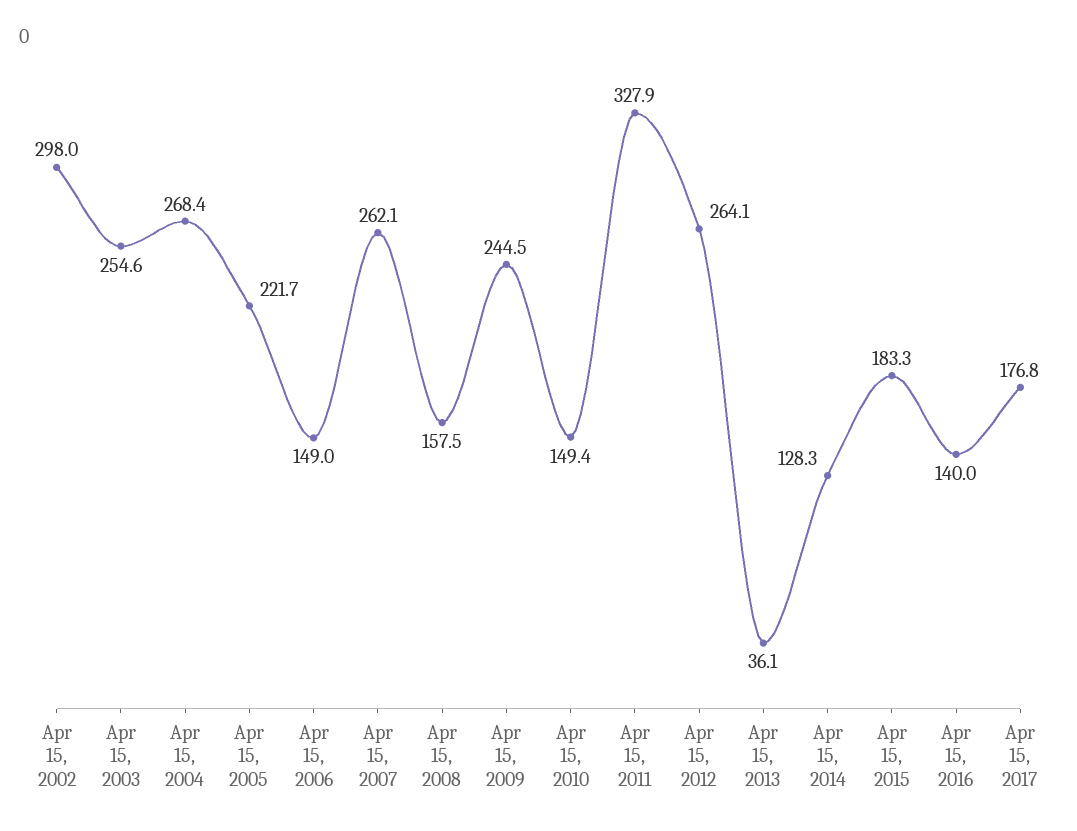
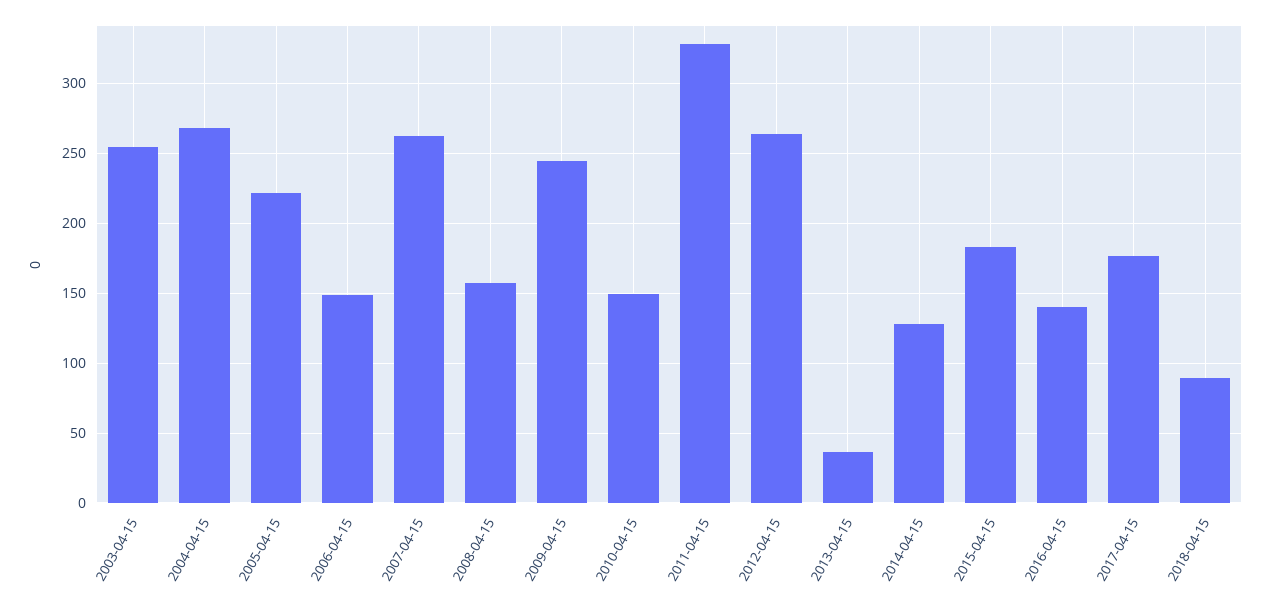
Apr 15, 2002: 298 -> none
2018-04-15: none -> 90

